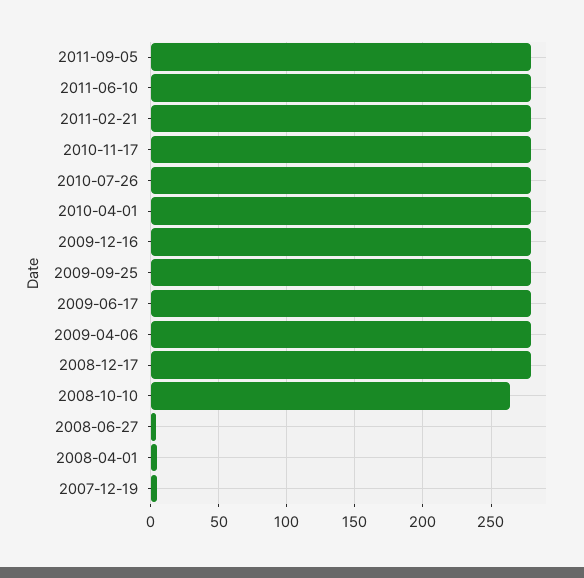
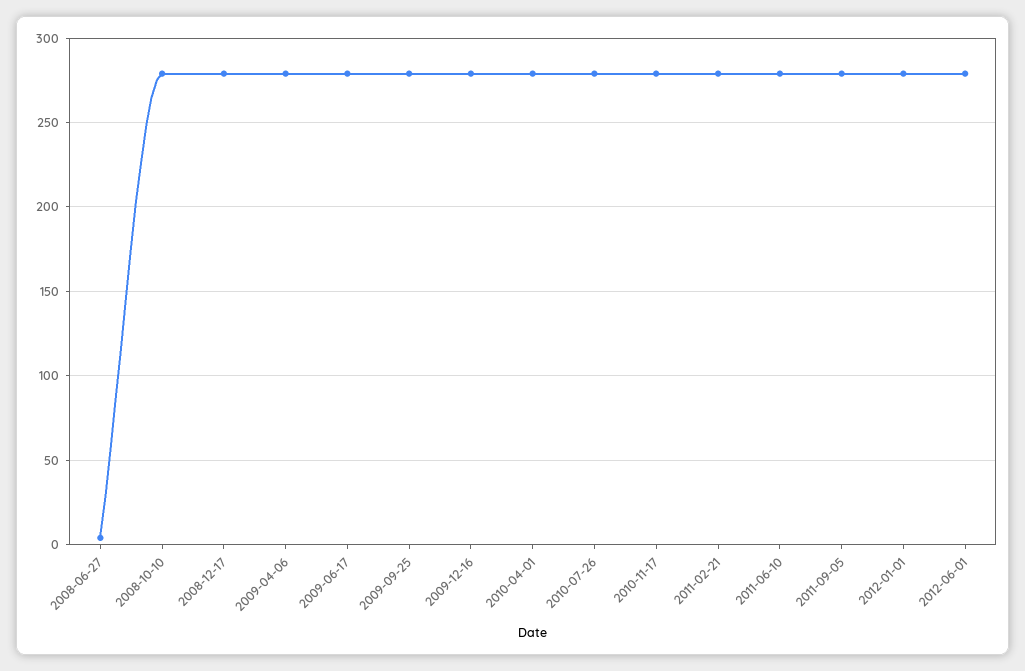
2008-10-10: 265 -> 280
2008-04-01: 5 -> none
2007-12-19: 5 -> none
2012-01-01: none -> 280
2012-06-01: none -> 280

